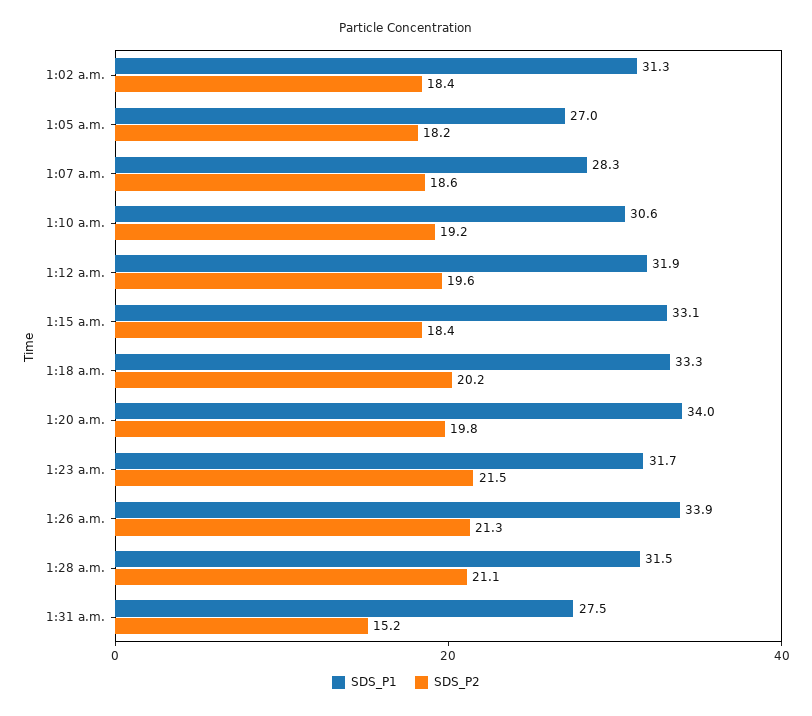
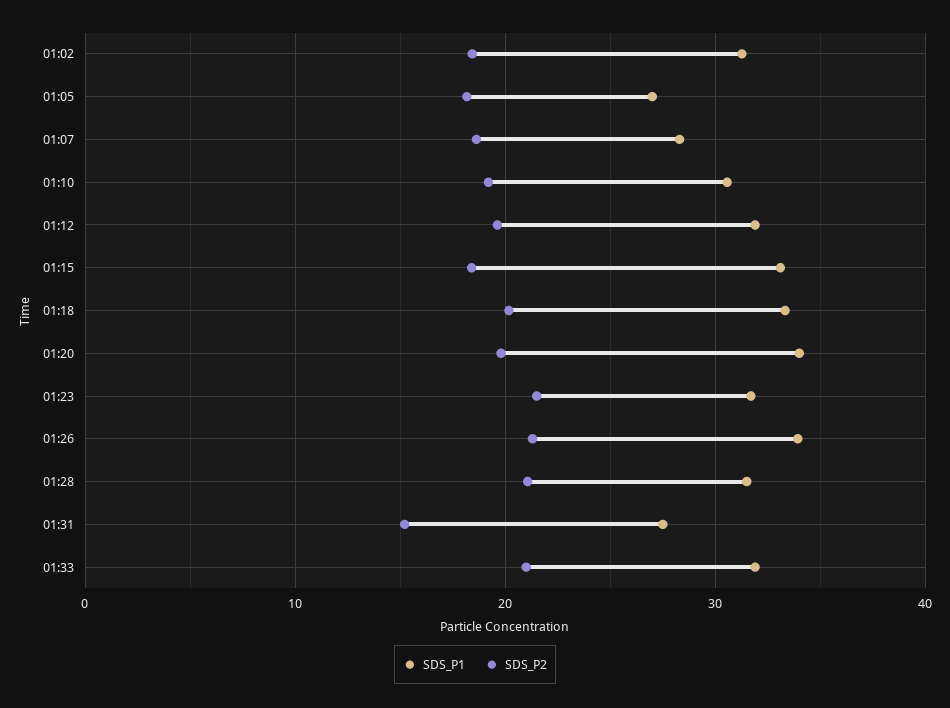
SDS_P1, 01:33: none -> 32
SDS_P2, 01:33: none -> 21

